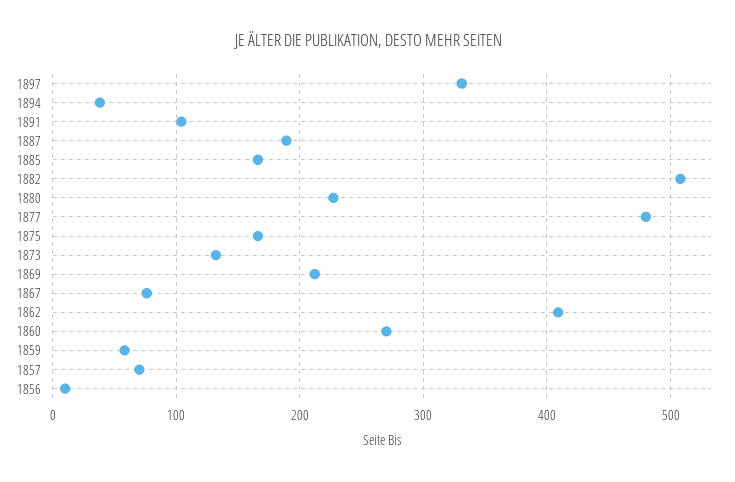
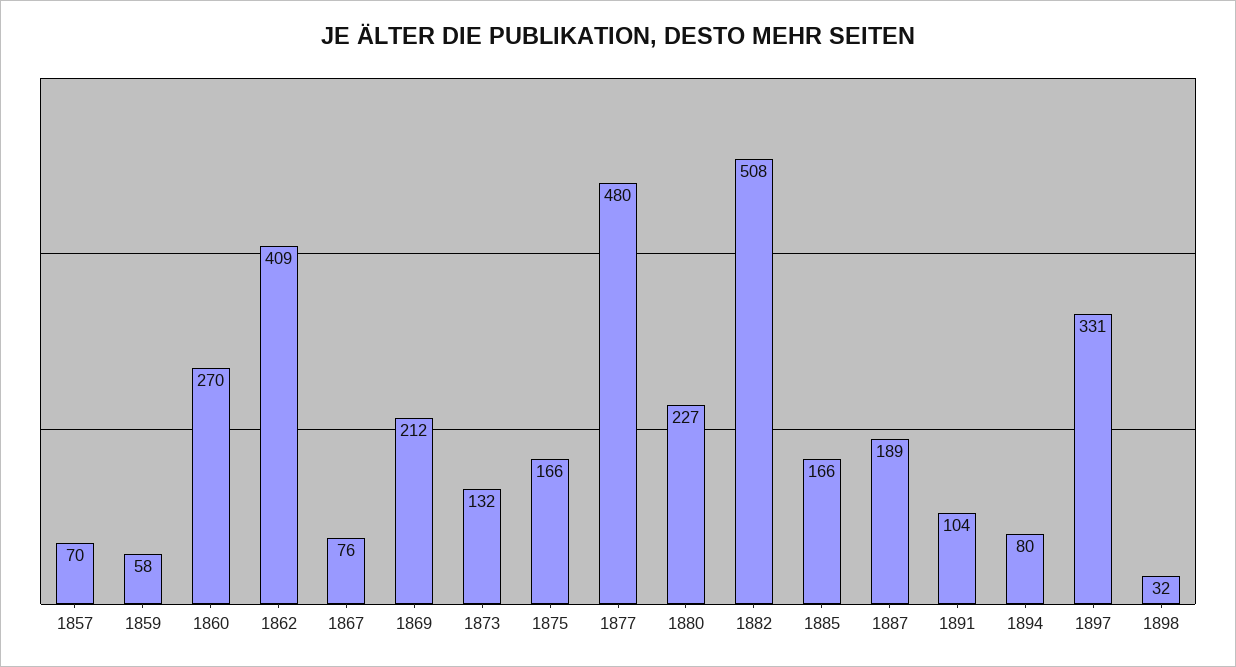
1894: 40 -> 80
1856: 10 -> none
1898: none -> 32

